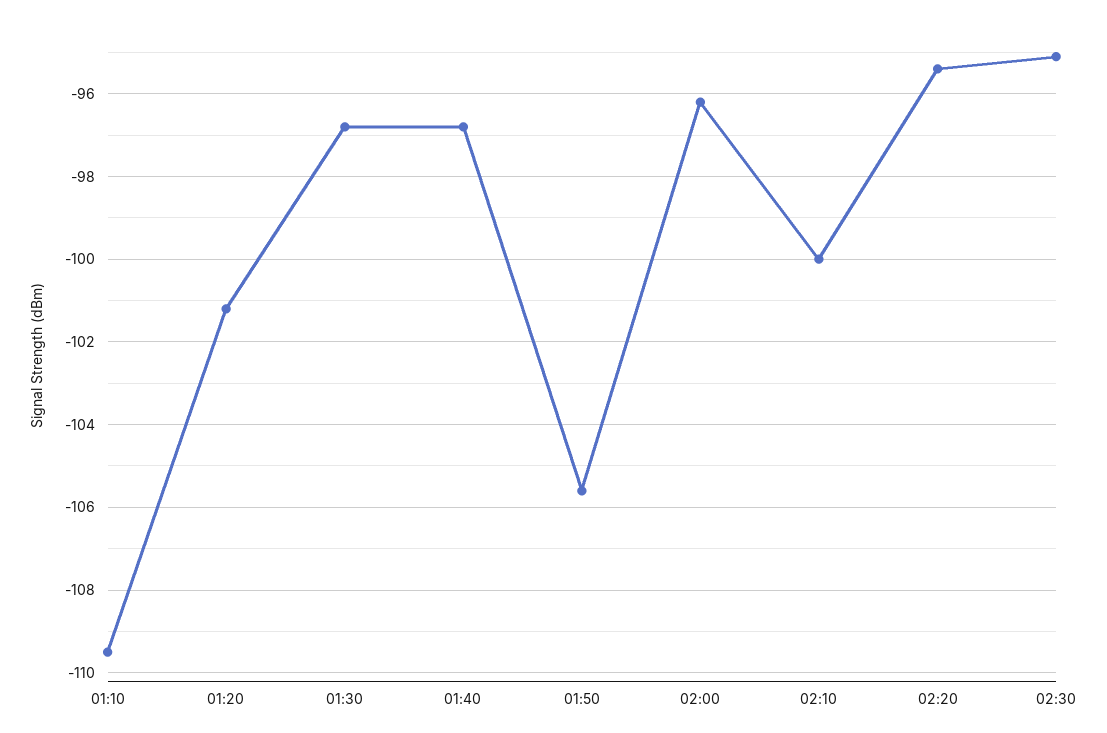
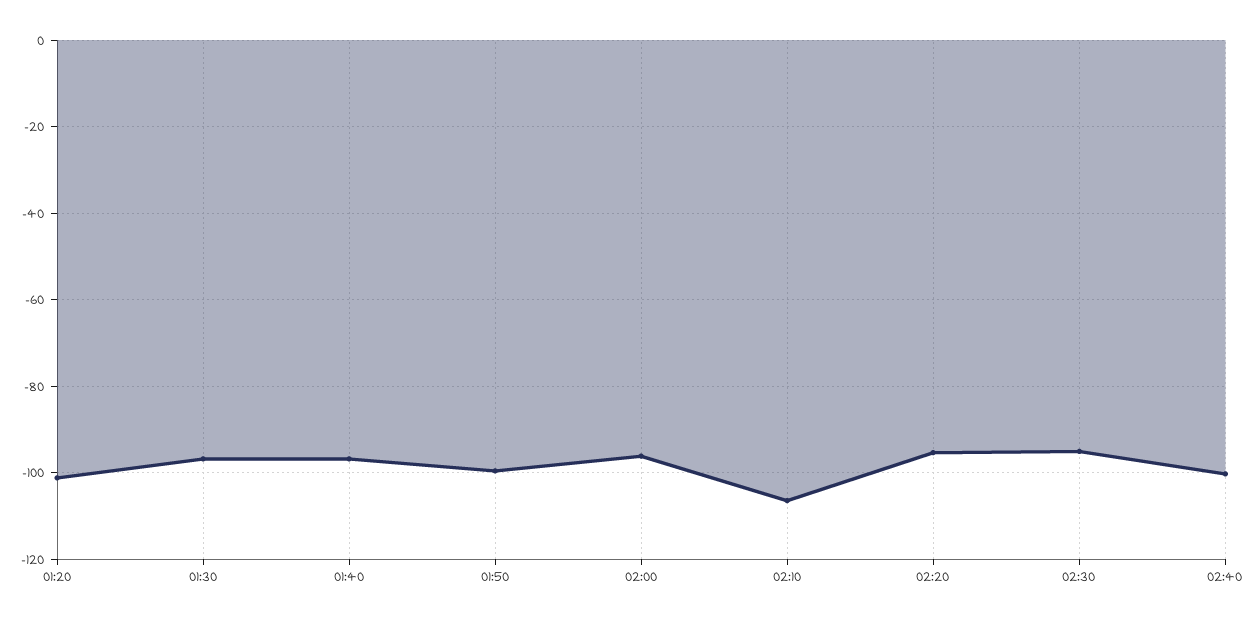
01:10: -109.5 -> none
01:50: -105.5 -> -100
02:10: -100 -> -106
02:40: none -> -100

